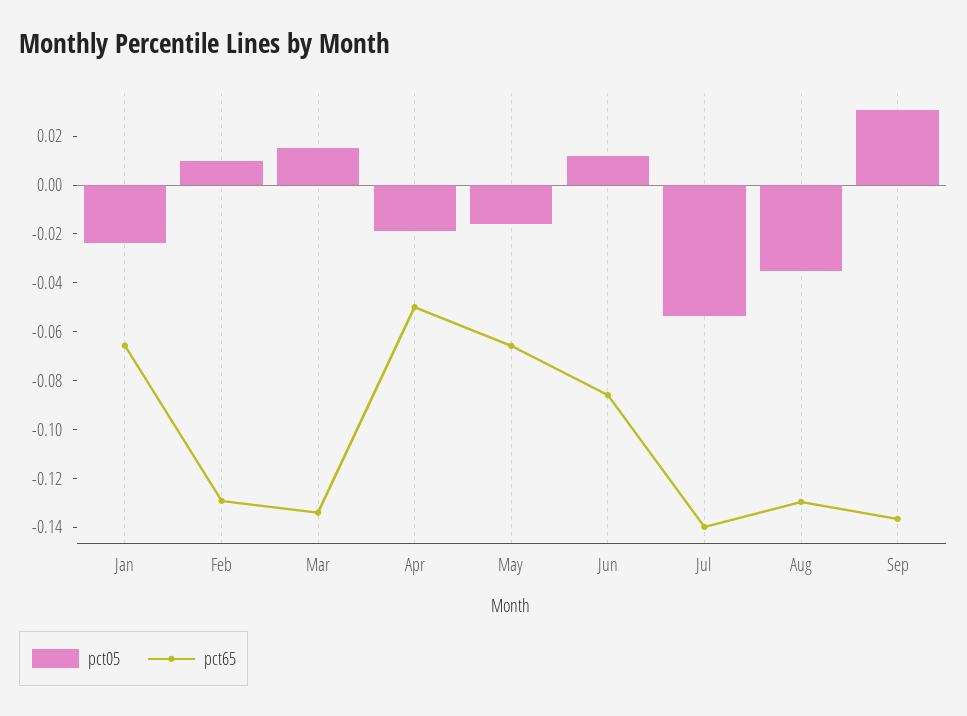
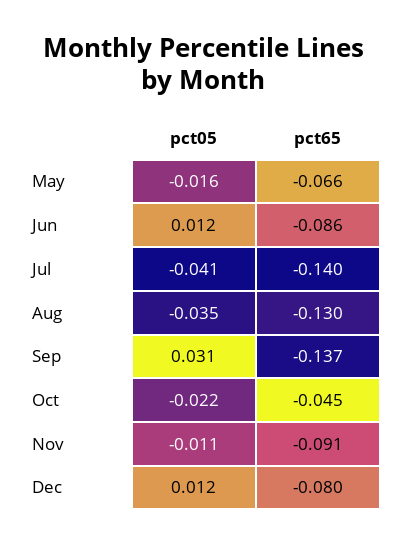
pct05, Jan: -0.025 -> none
pct65, Jan: -0.065 -> none
pct05, Feb: 0.01 -> none
pct65, Feb: -0.13 -> none
pct05, Mar: 0.015 -> none
pct65, Mar: -0.135 -> none
pct05, Apr: -0.02 -> none
pct65, Apr: -0.05 -> none
pct05, Jul: -0.055 -> -0.041
pct05, Oct: none -> -0.022
pct65, Oct: none -> -0.045
pct05, Nov: none -> -0.011
pct65, Nov: none -> -0.091
pct05, Dec: none -> 0.012
pct65, Dec: none -> -0.08

